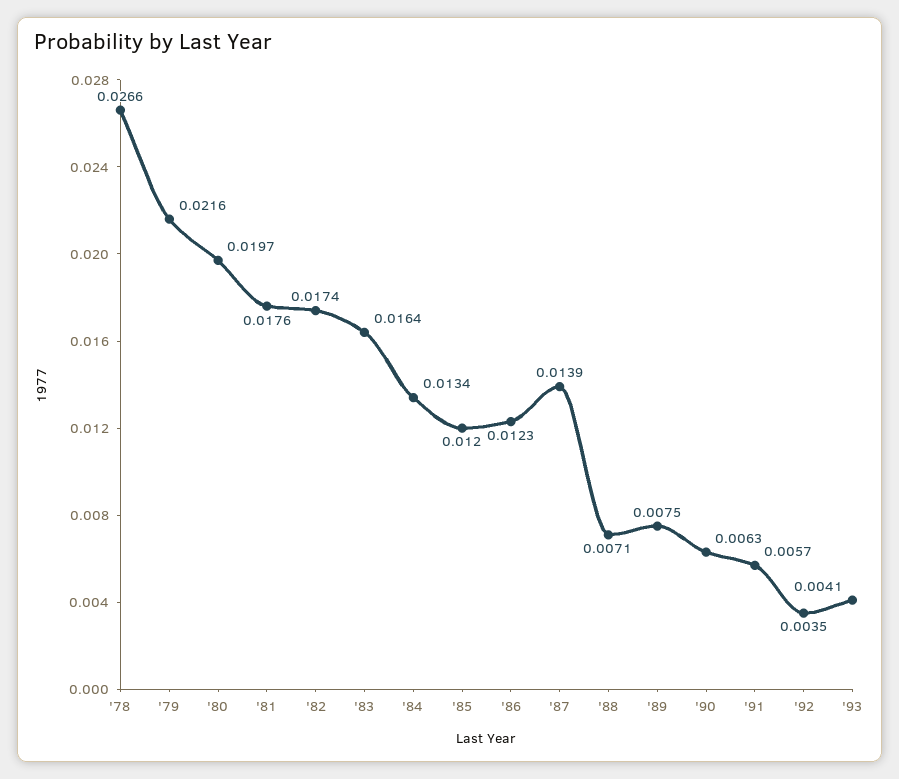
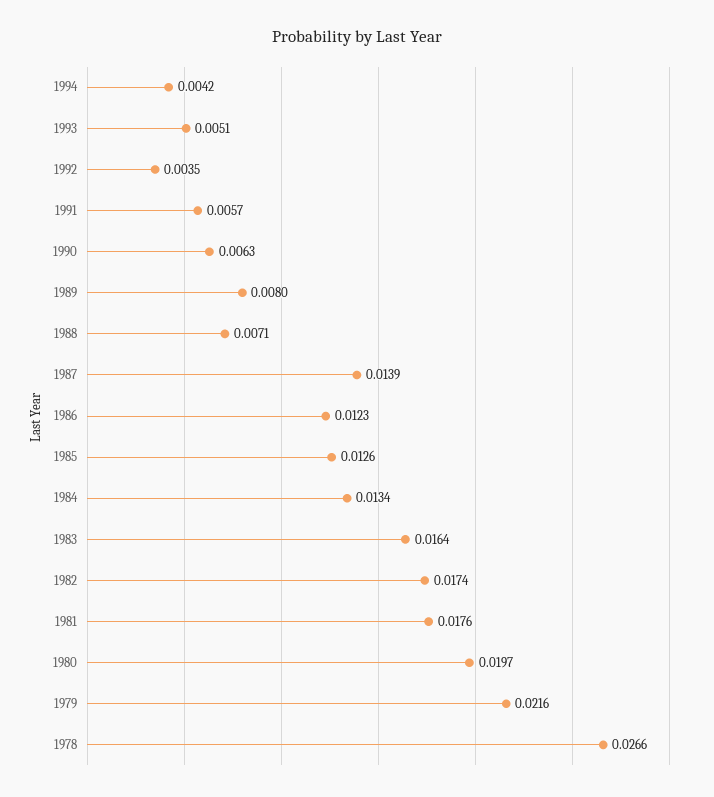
'85: 0.012 -> 0.0126
'89: 0.0075 -> 0.008
'93: 0.0041 -> 0.0051
1994: none -> 0.0042

